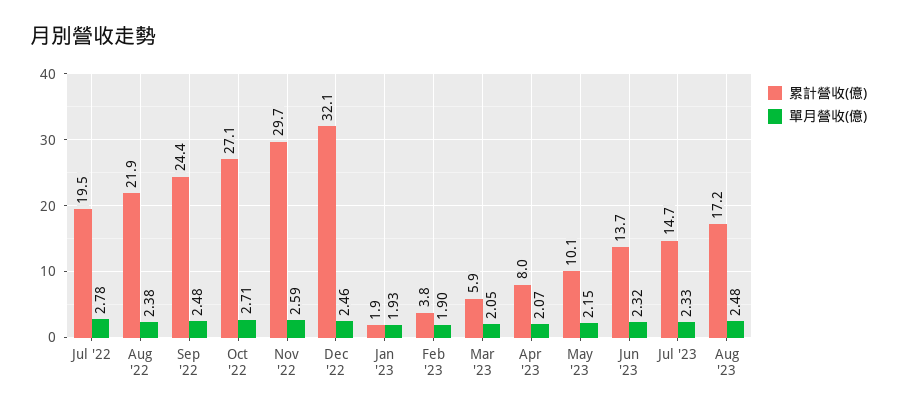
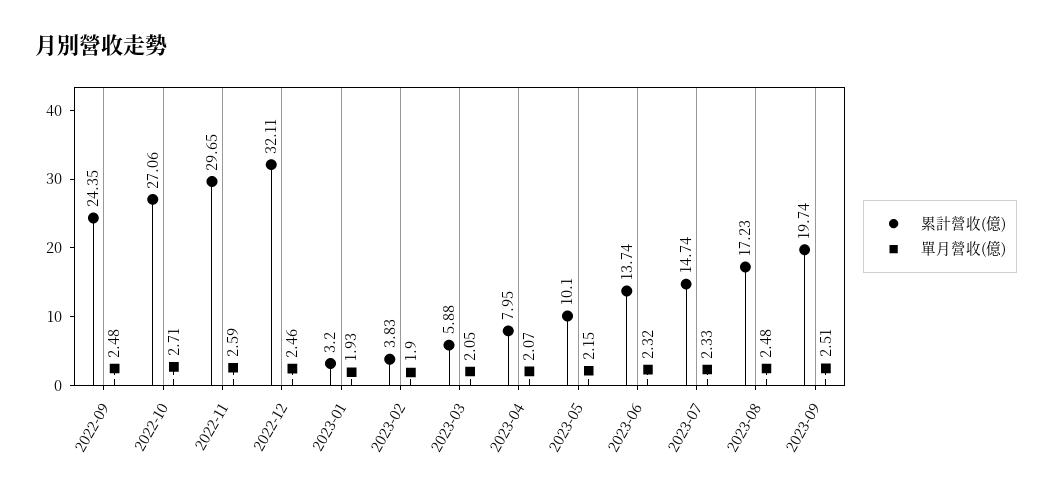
累計營收(億), Jul '22: 19.5 -> none
單月營收(億), Jul '22: 2.78 -> none
累計營收(億), Aug '22: 21.9 -> none
單月營收(億), Aug '22: 2.38 -> none
累計營收(億), Jan '23: 1.9 -> 3.2
累計營收(億), 2023-09: none -> 19.74
單月營收(億), 2023-09: none -> 2.51

